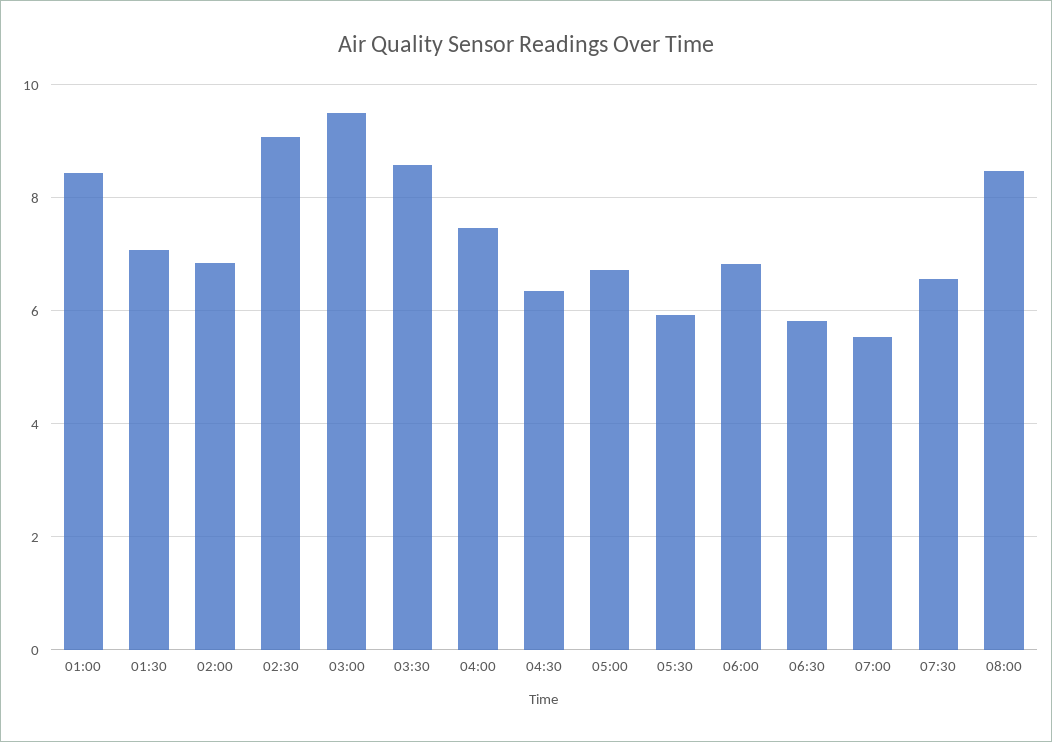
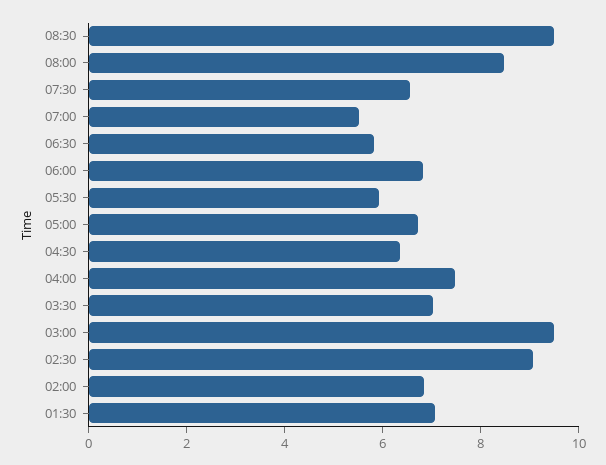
01:00: 8.4 -> none
03:30: 8.6 -> 7
08:30: none -> 9.5

